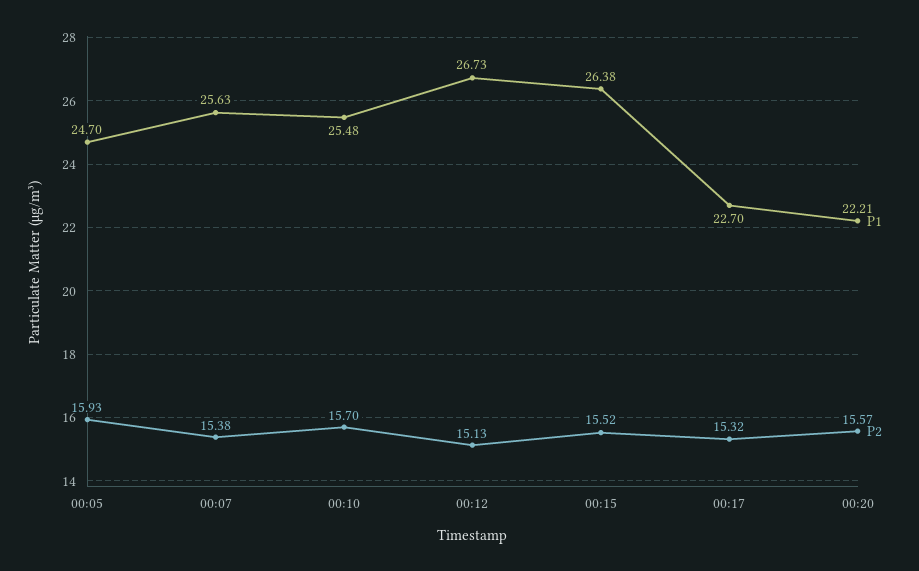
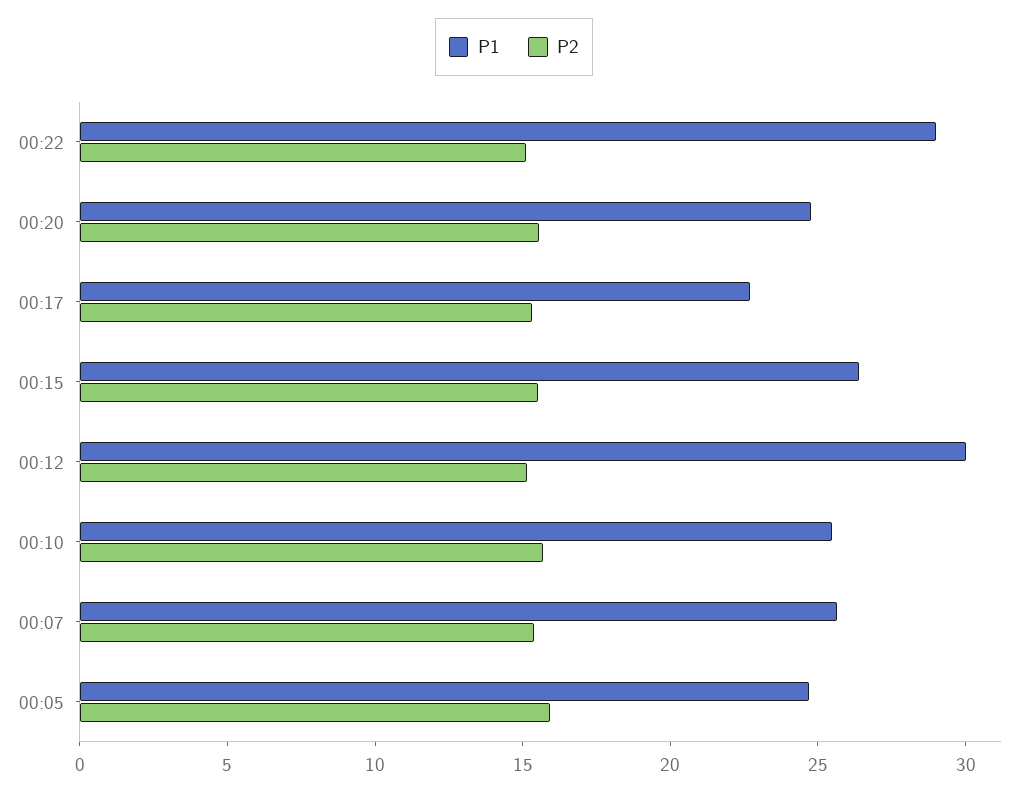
P1, 00:12: 26.73 -> 30
P1, 00:20: 22.21 -> 25
P1, 00:22: none -> 29
P2, 00:22: none -> 15

